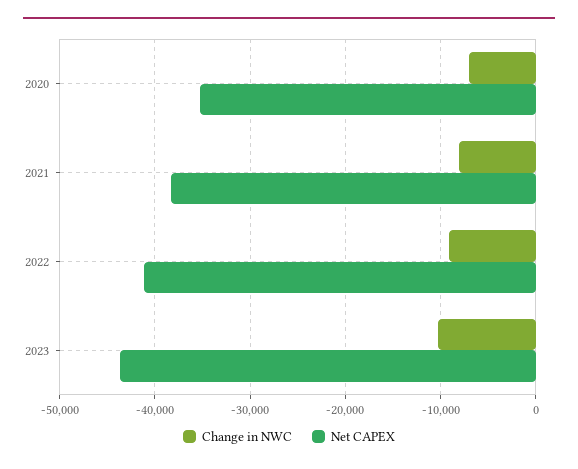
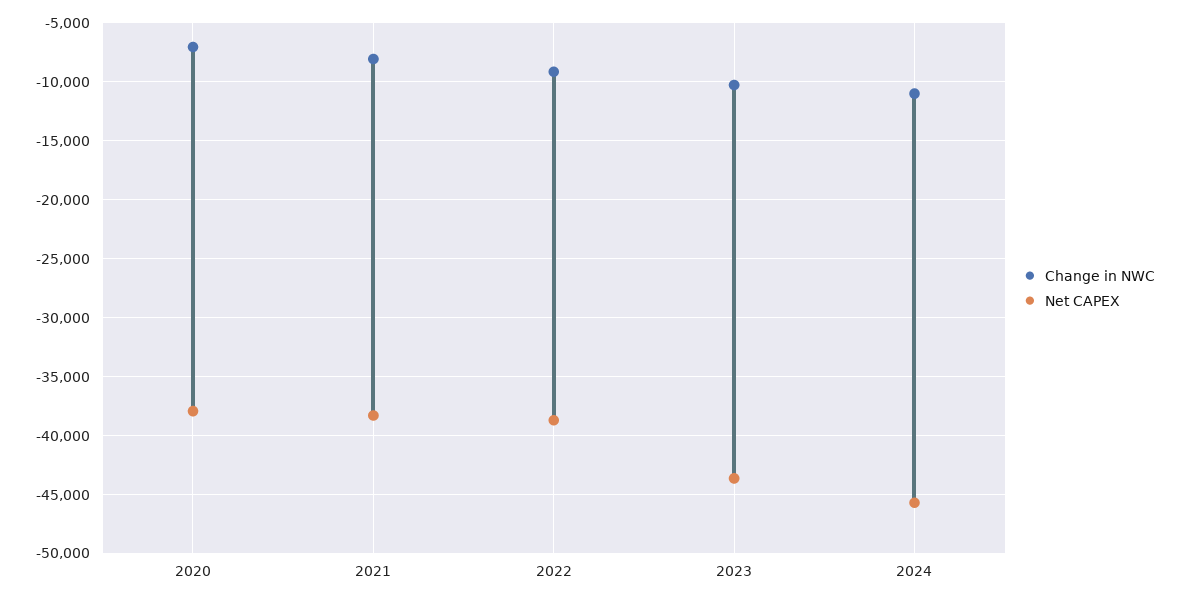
Net CAPEX, 2020: -35000 -> -38000
Net CAPEX, 2022: -41000 -> -39000
Change in NWC, 2024: none -> -11000
Net CAPEX, 2024: none -> -46000

